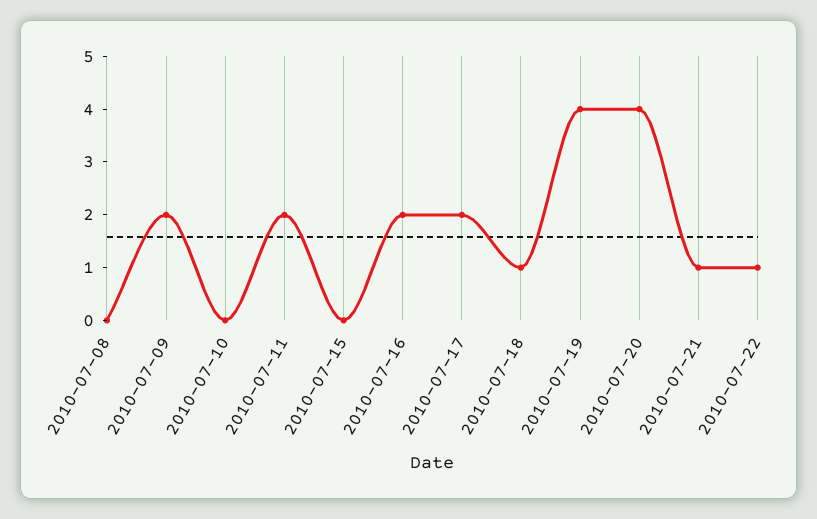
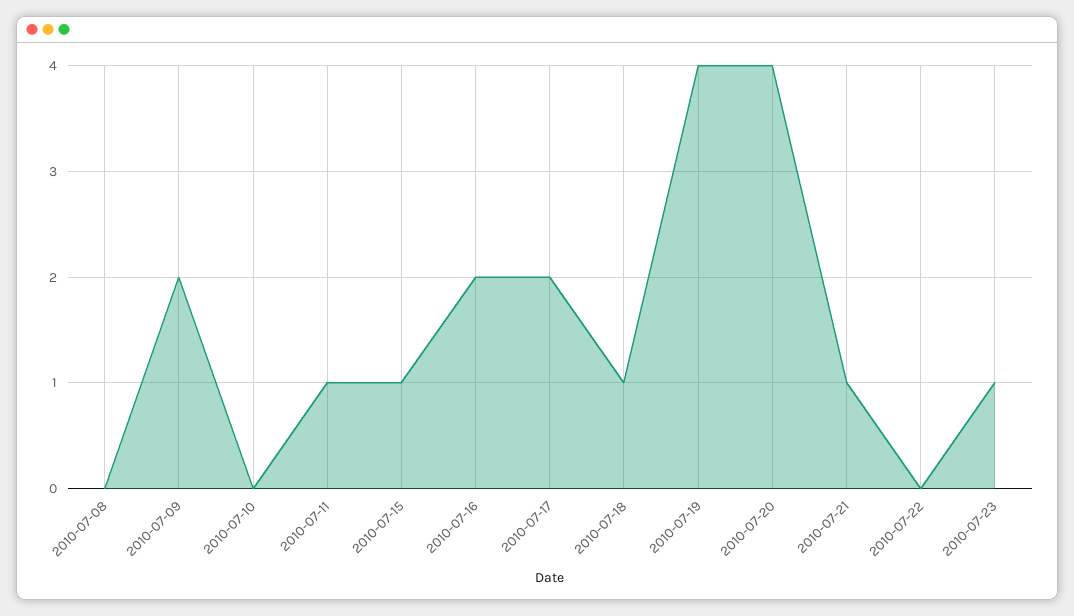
2010-07-11: 2 -> 1
2010-07-15: 0 -> 1
2010-07-22: 1 -> 0
2010-07-23: none -> 1

